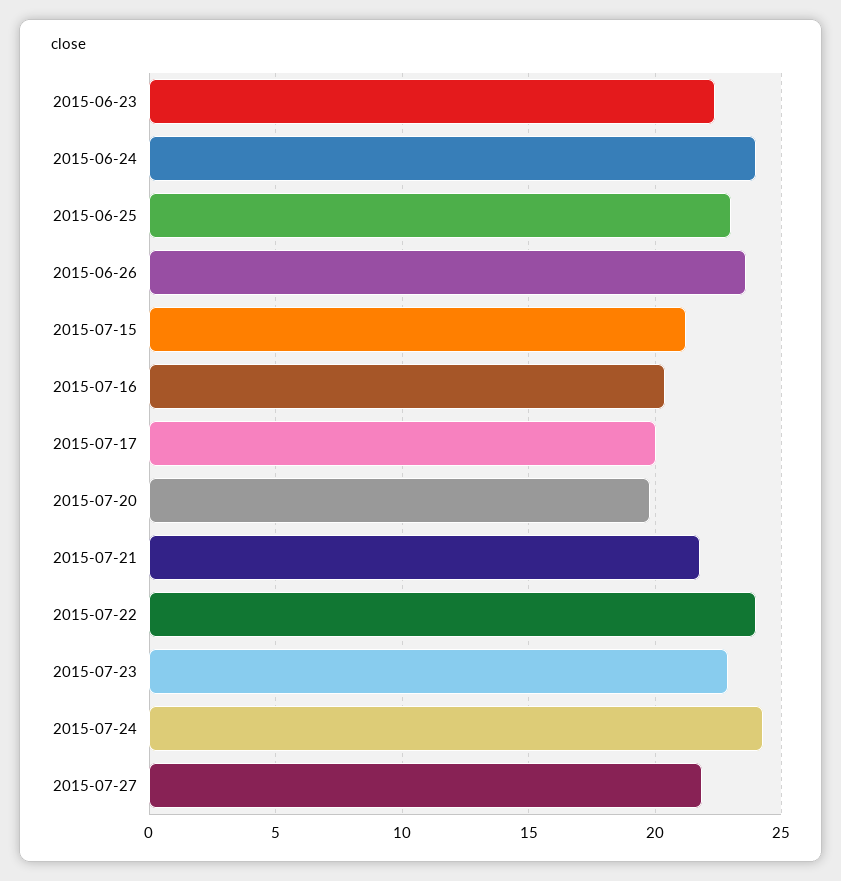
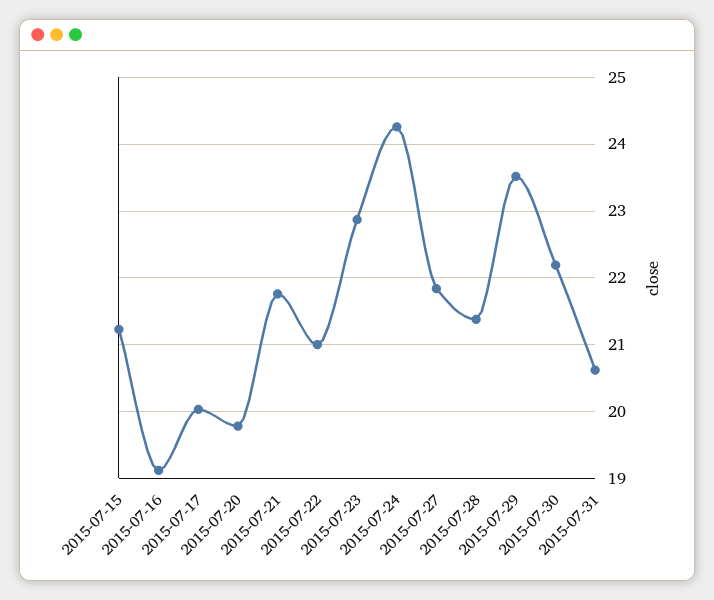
2015-06-23: 22.5 -> none
2015-06-24: 24 -> none
2015-06-25: 23 -> none
2015-06-26: 23.5 -> none
2015-07-16: 20.5 -> 19.1
2015-07-22: 24 -> 21
2015-07-28: none -> 21.4
2015-07-29: none -> 23.5
2015-07-30: none -> 22.2
2015-07-31: none -> 20.6

